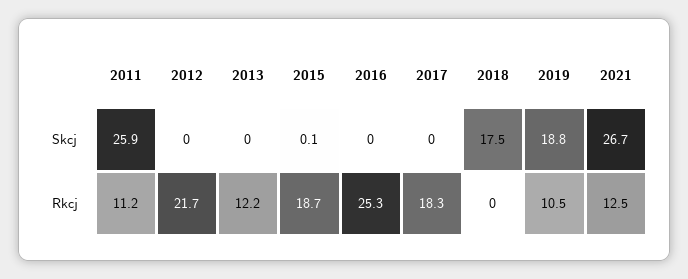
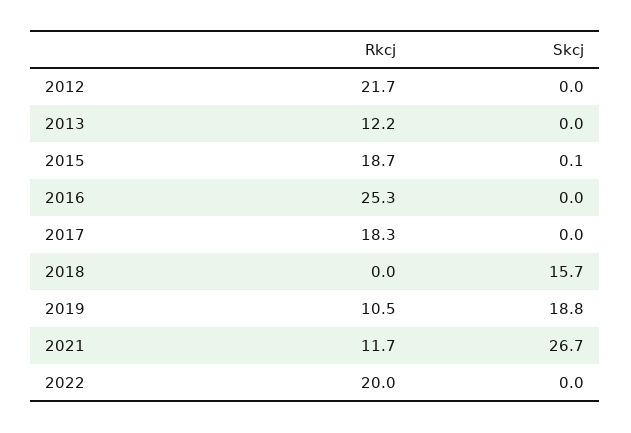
2011, Skcj: 25.9 -> none
2018, Skcj: 17.5 -> 15.7
2011, Rkcj: 11.2 -> none
2021, Rkcj: 12.5 -> 11.7
2022, Rkcj: none -> 20
2022, Skcj: none -> 0

